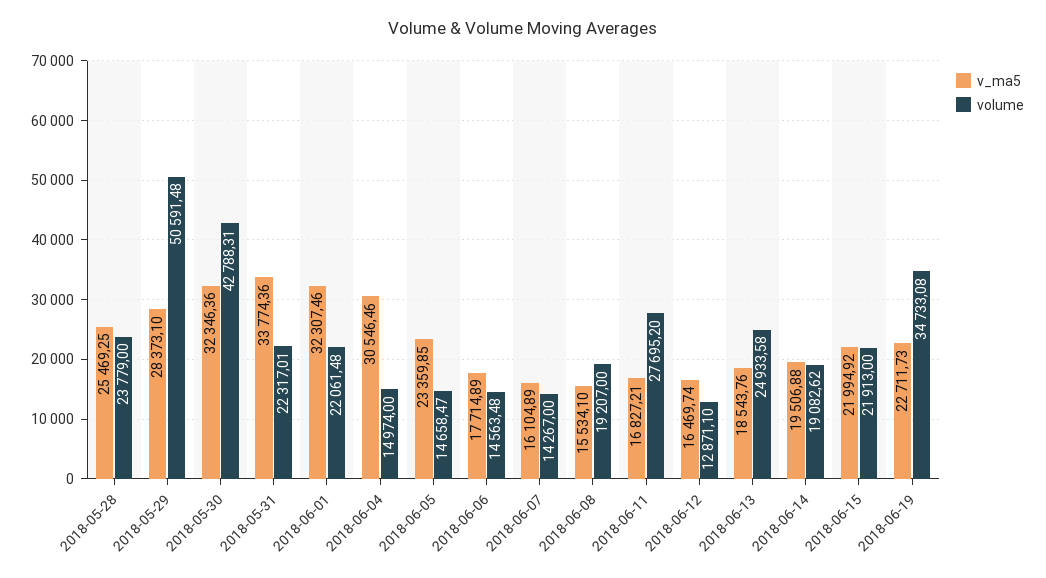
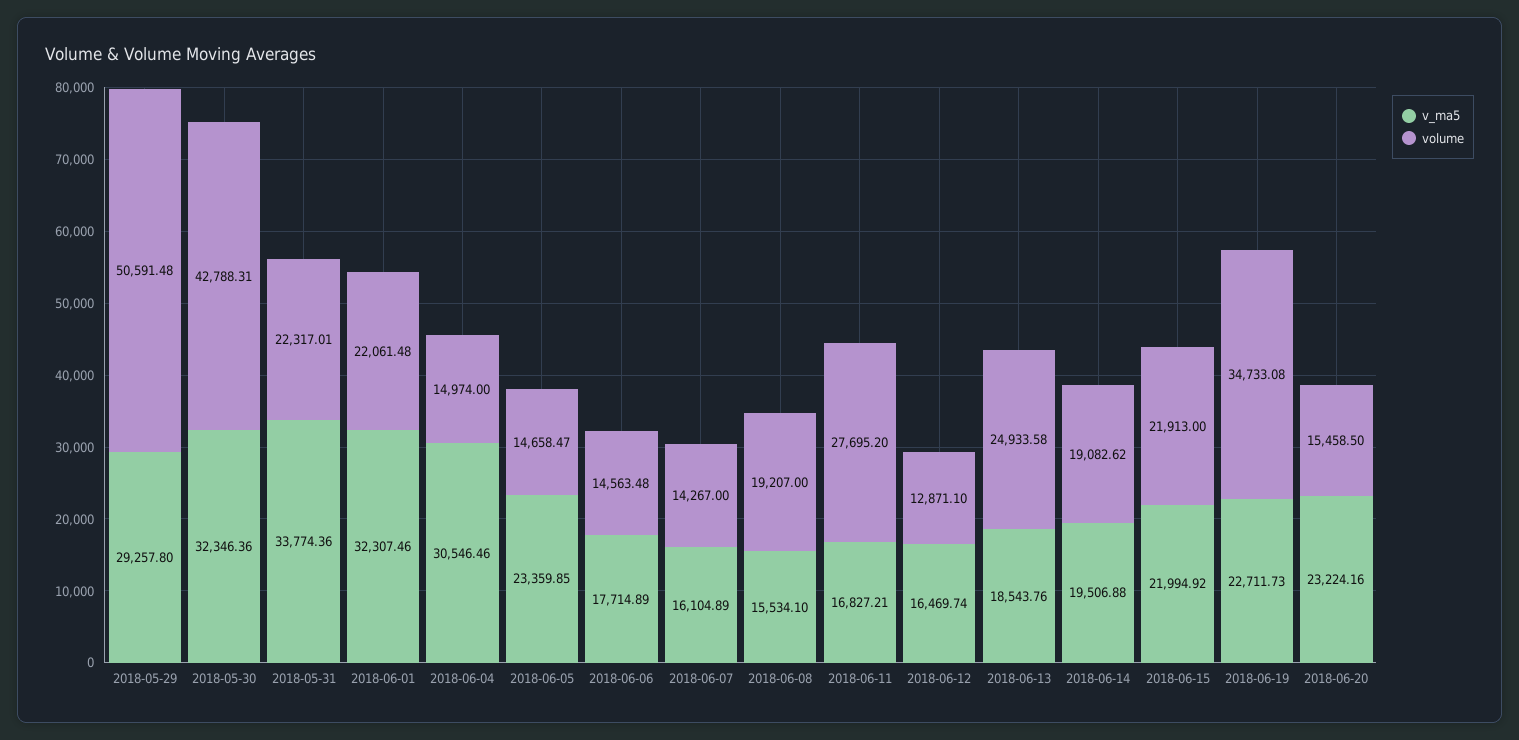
v_ma5, 2018-05-28: 25469.25 -> none
volume, 2018-05-28: 23779 -> none
v_ma5, 2018-05-29: 28373.1 -> 29257.8
v_ma5, 2018-06-20: none -> 23224.16
volume, 2018-06-20: none -> 15458.5

